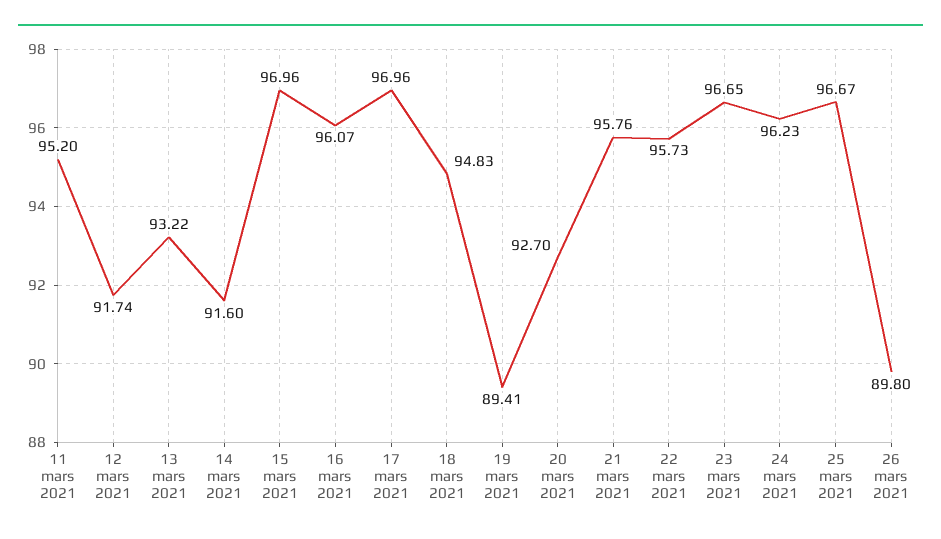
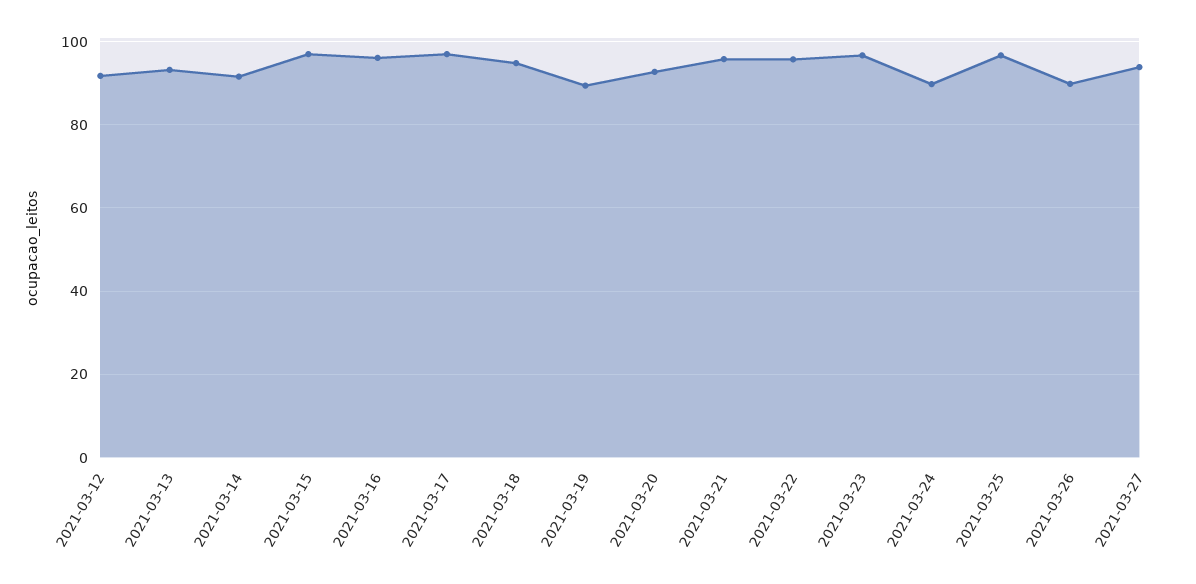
11 mars 2021: 95.2 -> none
24 mars 2021: 96.23 -> 90
2021-03-27: none -> 94

